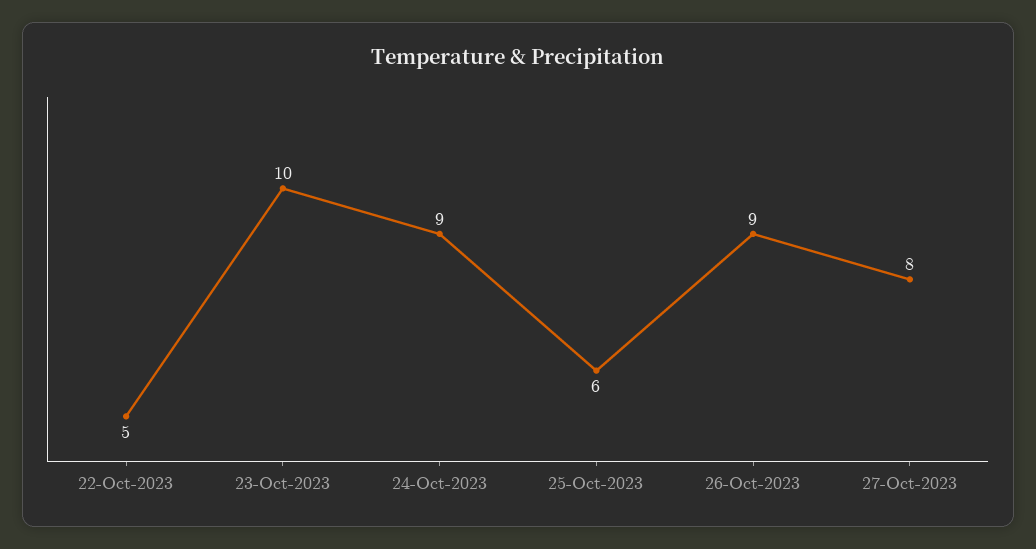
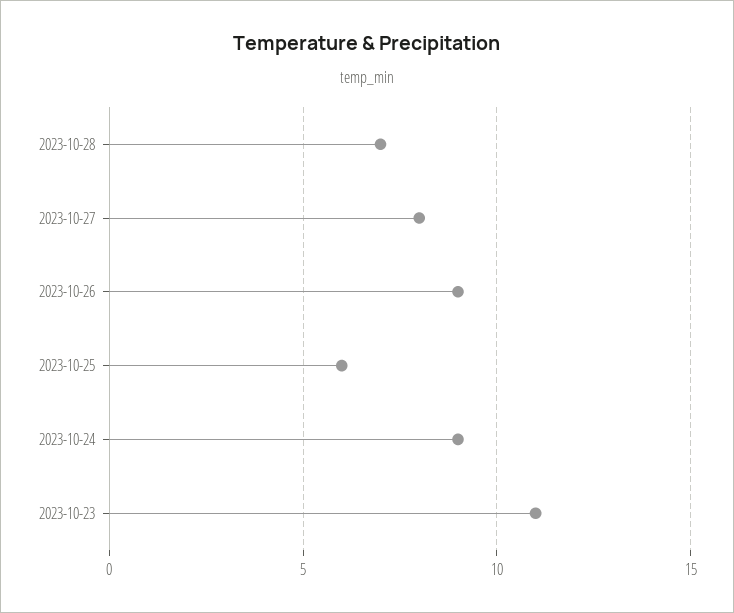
22-Oct-2023: 5 -> none
23-Oct-2023: 10 -> 11
2023-10-28: none -> 7

